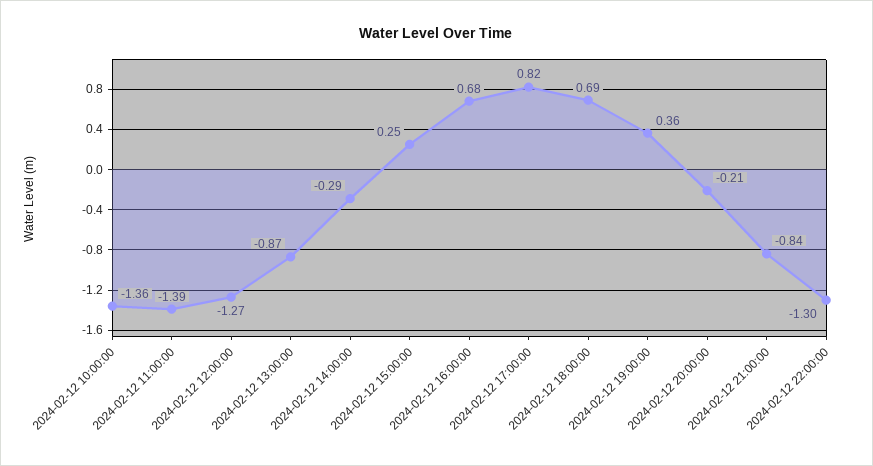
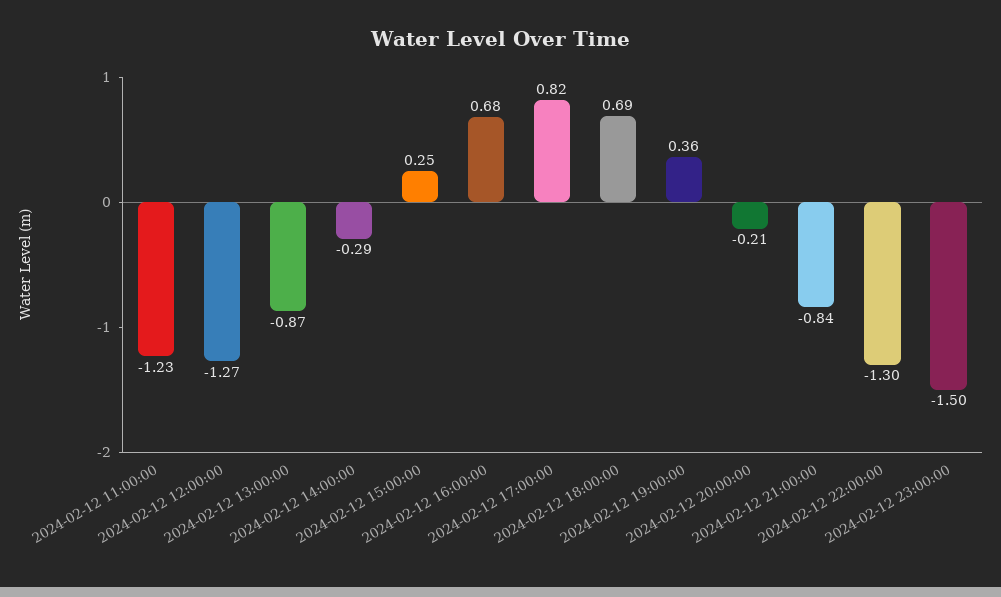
2024-02-12 10:00:00: -1.36 -> none
2024-02-12 11:00:00: -1.39 -> -1.23
2024-02-12 23:00:00: none -> -1.5

